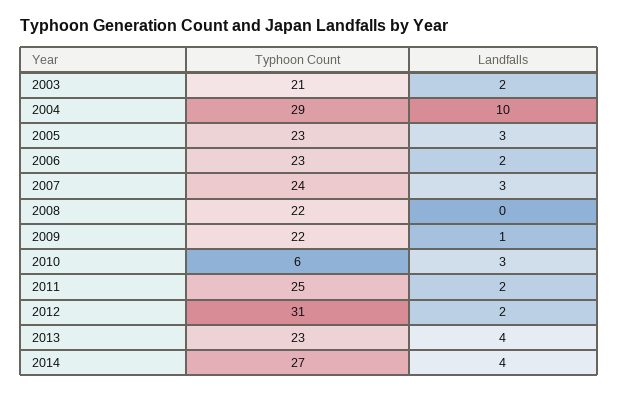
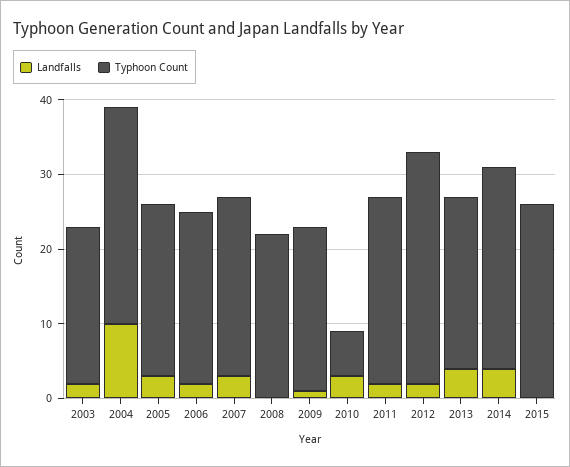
Landfalls, 2015: none -> 0
Typhoon Count, 2015: none -> 25

